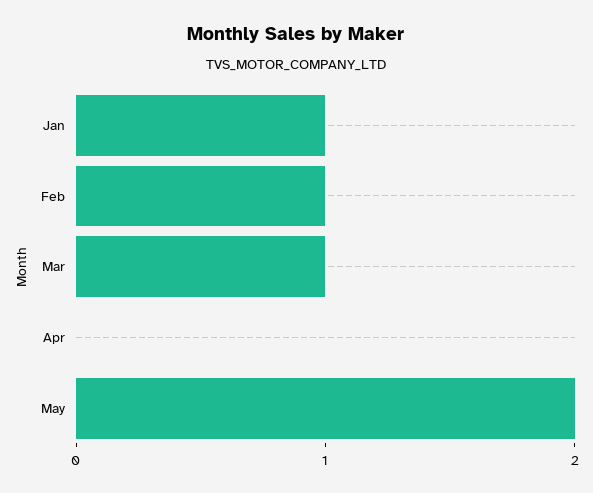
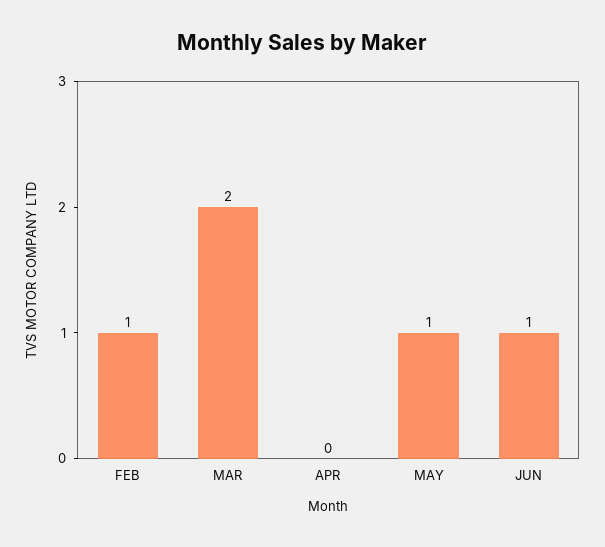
Jan: 1 -> none
Mar: 1 -> 2
May: 2 -> 1
JUN: none -> 1

